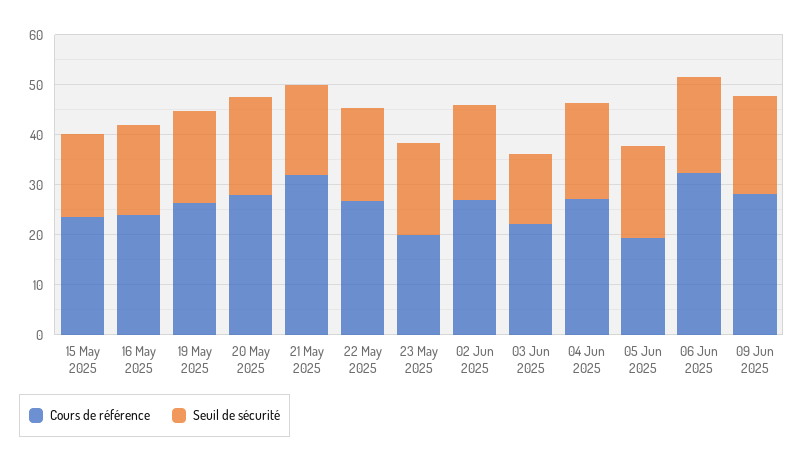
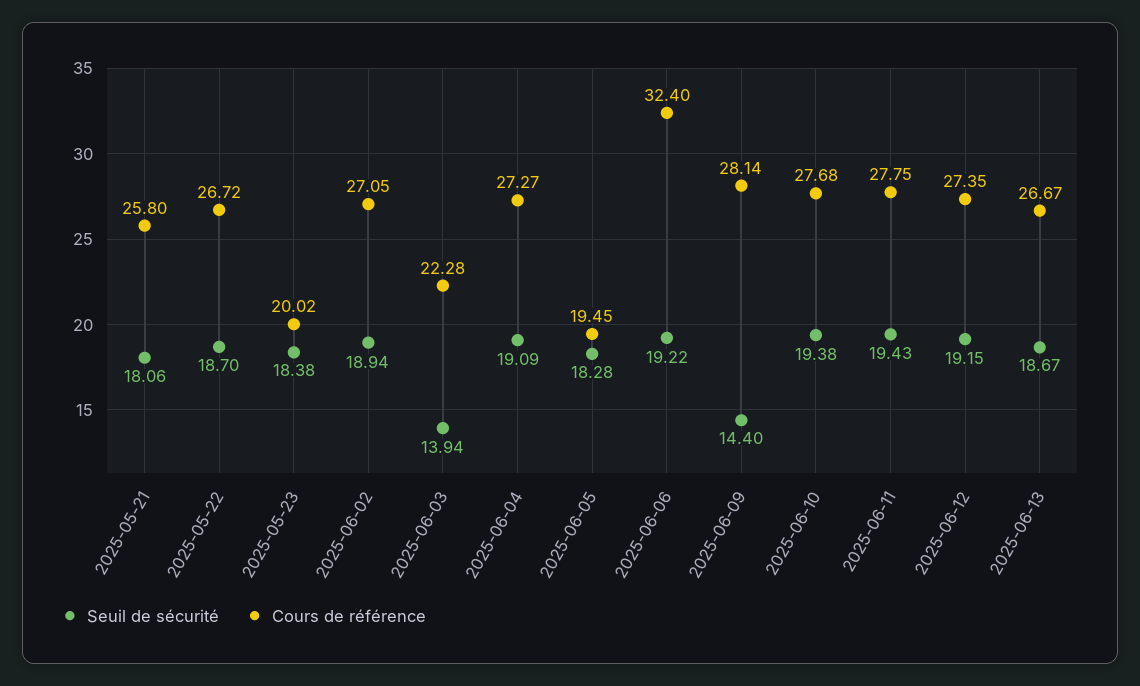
Cours de référence, 15 May 2025: 24 -> none
Seuil de sécurité, 15 May 2025: 16 -> none
Cours de référence, 16 May 2025: 24 -> none
Seuil de sécurité, 16 May 2025: 18 -> none
Cours de référence, 19 May 2025: 26 -> none
Seuil de sécurité, 19 May 2025: 18 -> none
Cours de référence, 20 May 2025: 28 -> none
Seuil de sécurité, 20 May 2025: 20 -> none
Cours de référence, 21 May 2025: 32 -> 25.8
Seuil de sécurité, 09 Jun 2025: 20 -> 14.4
Seuil de sécurité, 2025-06-10: none -> 19.38
Cours de référence, 2025-06-10: none -> 27.68
Seuil de sécurité, 2025-06-11: none -> 19.43
Cours de référence, 2025-06-11: none -> 27.75
Seuil de sécurité, 2025-06-12: none -> 19.15
Cours de référence, 2025-06-12: none -> 27.35
Seuil de sécurité, 2025-06-13: none -> 18.67
Cours de référence, 2025-06-13: none -> 26.67

